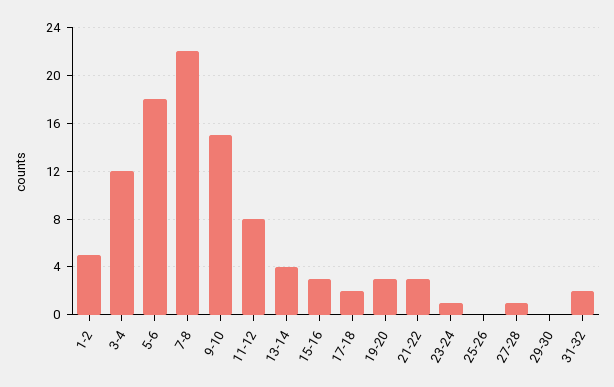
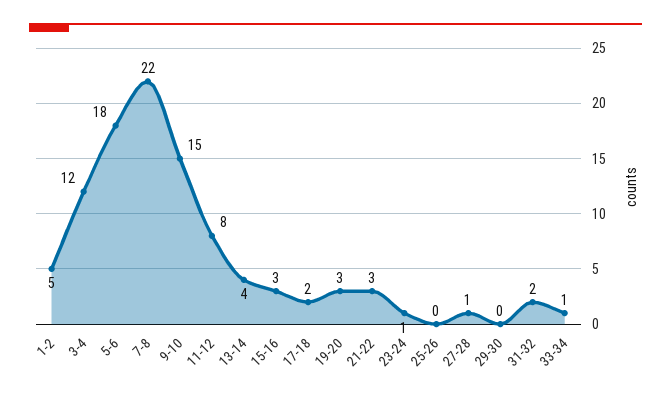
33-34: none -> 1

